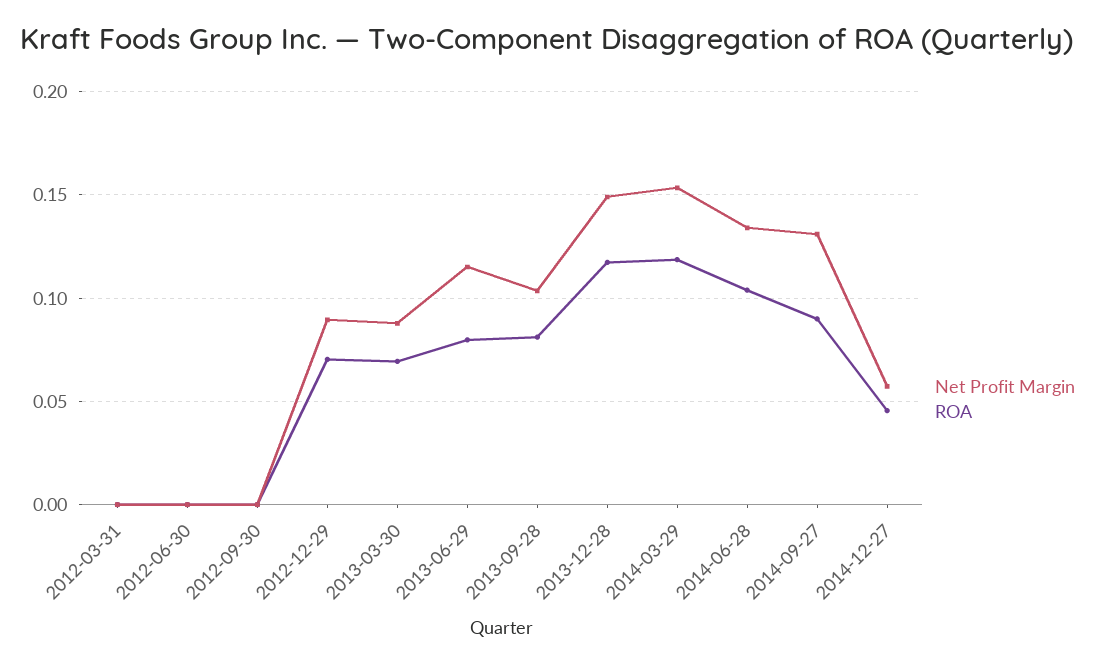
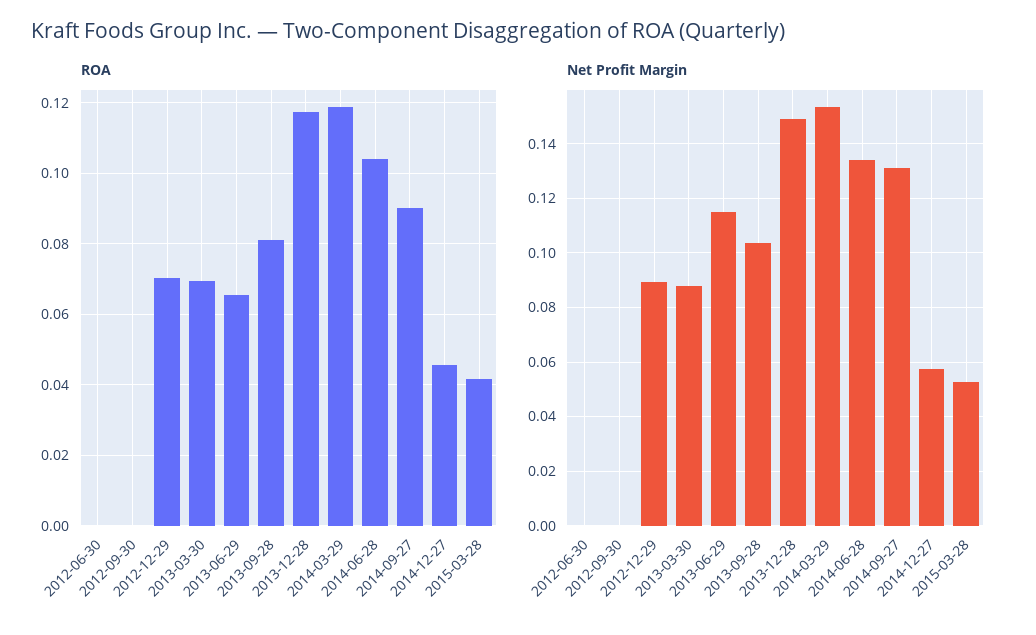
Net Profit Margin, 2012-03-31: 0 -> none
ROA, 2012-03-31: 0 -> none
ROA, 2013-06-29: 0.08 -> 0.066
ROA, 2015-03-28: none -> 0.042
Net Profit Margin, 2015-03-28: none -> 0.0525

